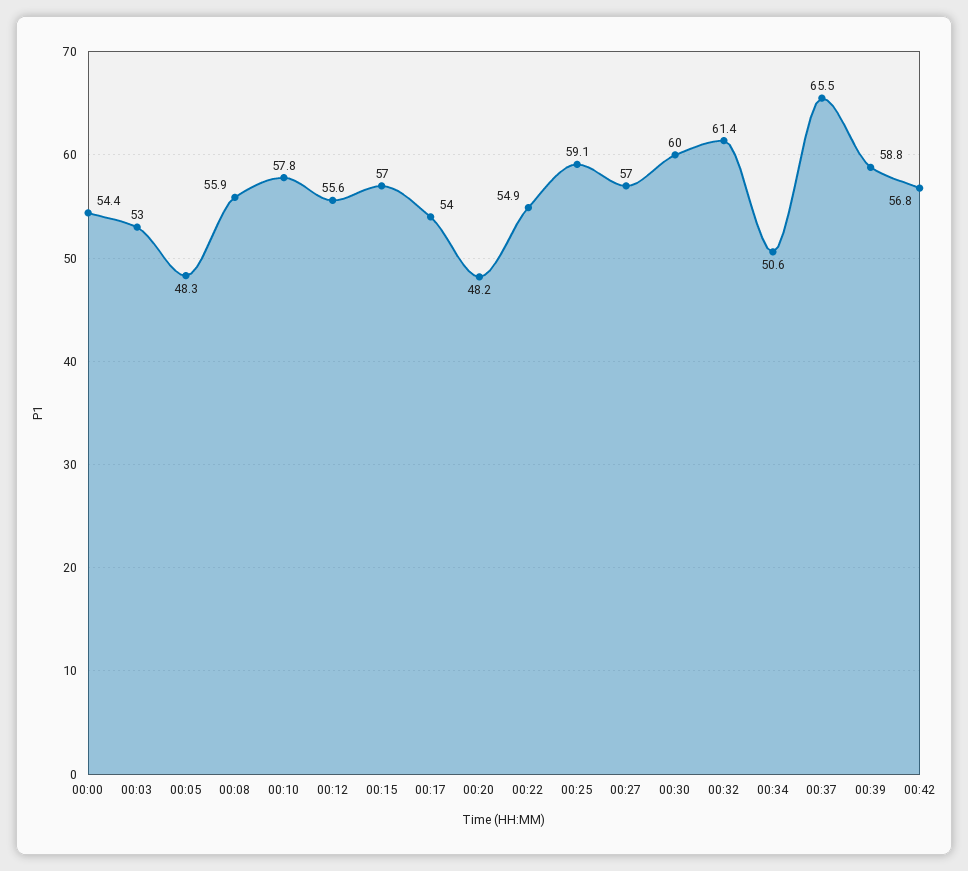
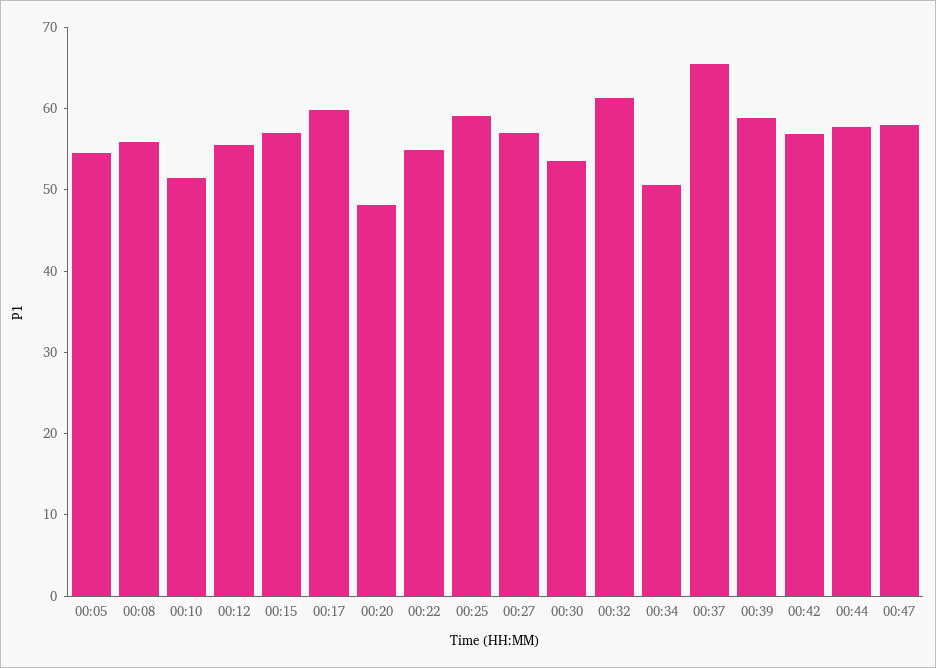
00:00: 54.4 -> none
00:03: 53 -> none
00:05: 48.3 -> 54
00:10: 57.8 -> 52
00:17: 54 -> 60
00:30: 60 -> 54
00:44: none -> 58
00:47: none -> 58

